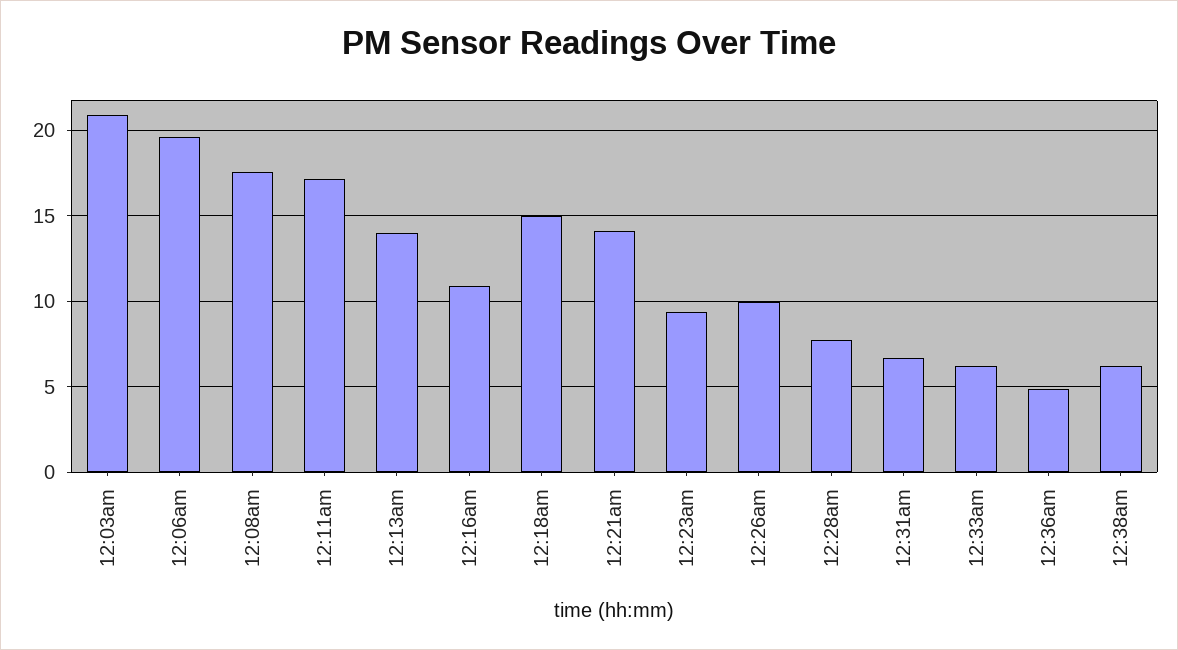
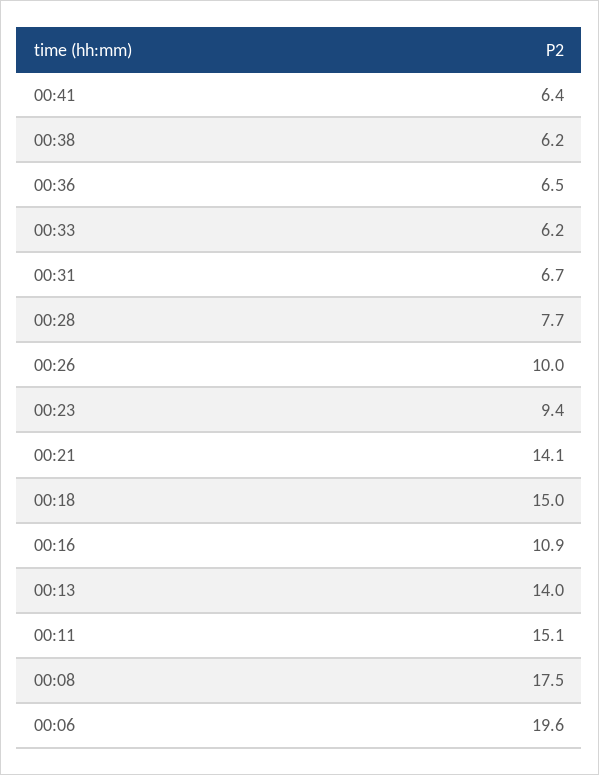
12:03am: 21 -> none
12:11am: 17 -> 15.1
12:36am: 5 -> 6.5
00:41: none -> 6.4

